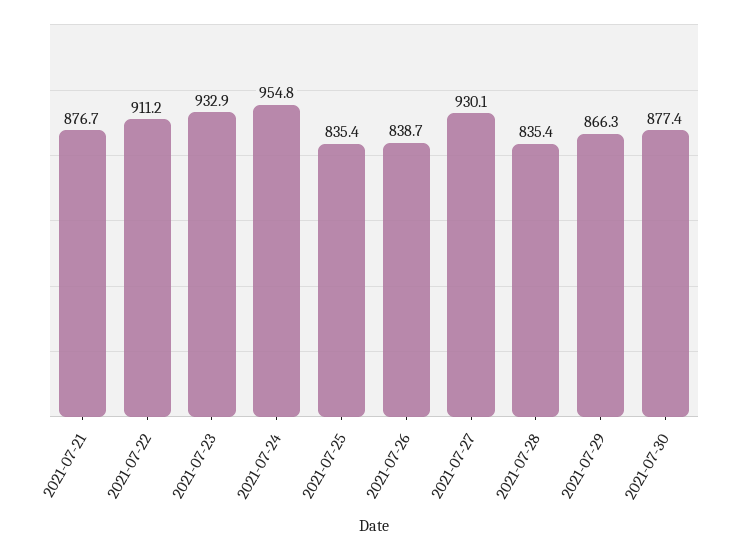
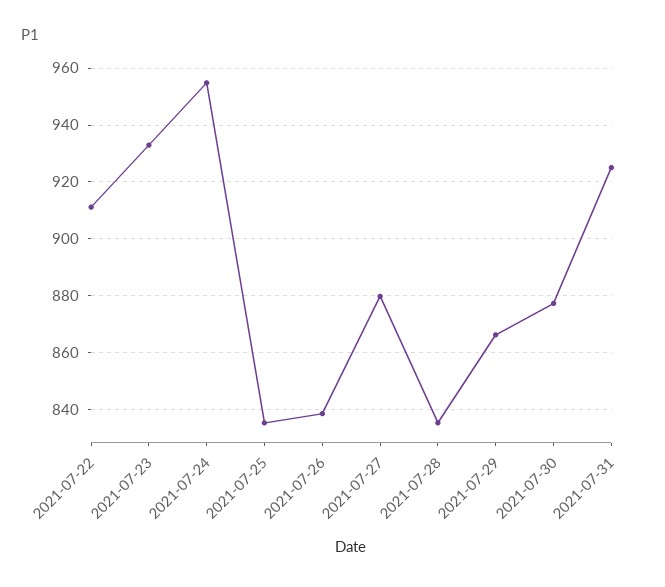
2021-07-21: 876.7 -> none
2021-07-27: 930.1 -> 880
2021-07-31: none -> 925

